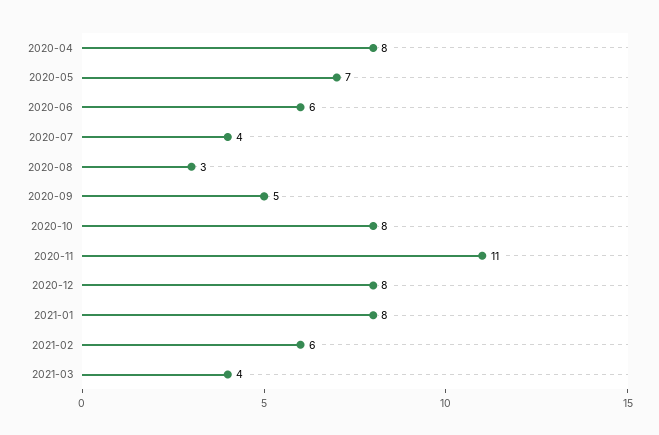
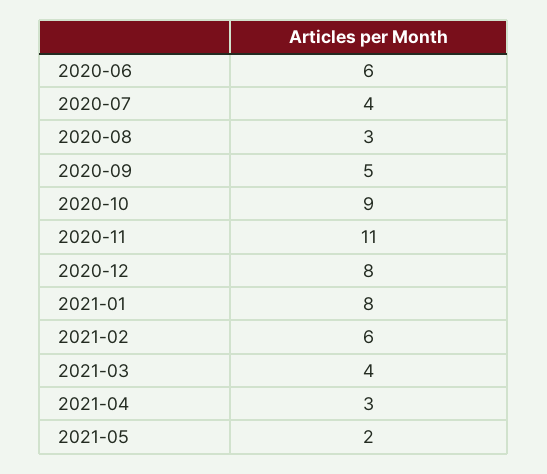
2020-04: 8 -> none
2020-05: 7 -> none
2020-10: 8 -> 9
2021-04: none -> 3
2021-05: none -> 2

